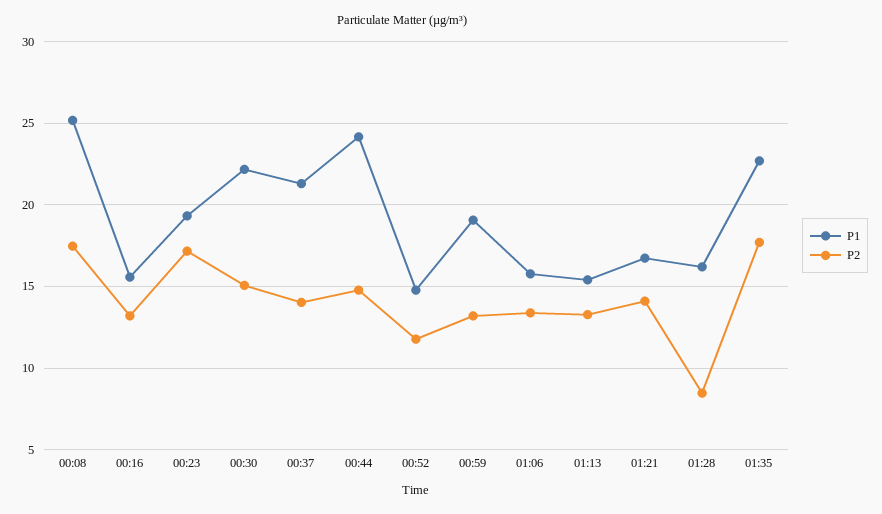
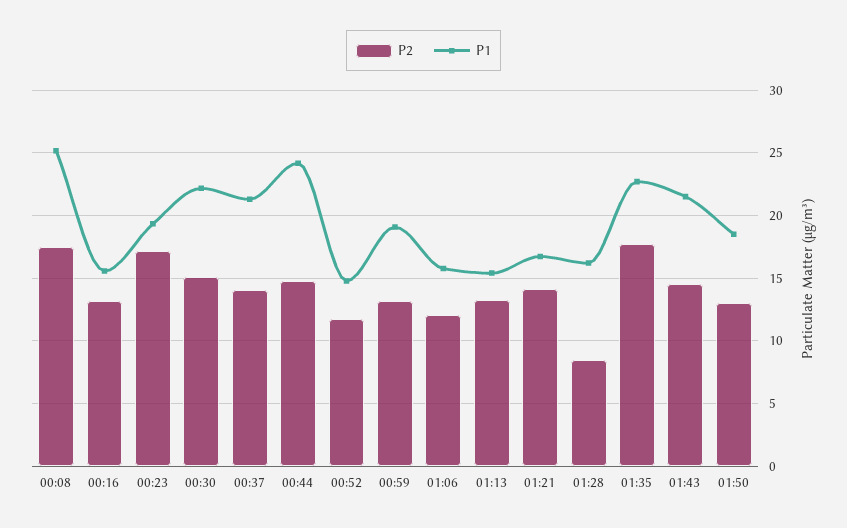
P2, 01:06: 13.5 -> 12
P2, 01:43: none -> 14.5
P1, 01:43: none -> 21.5
P2, 01:50: none -> 13
P1, 01:50: none -> 18.5

